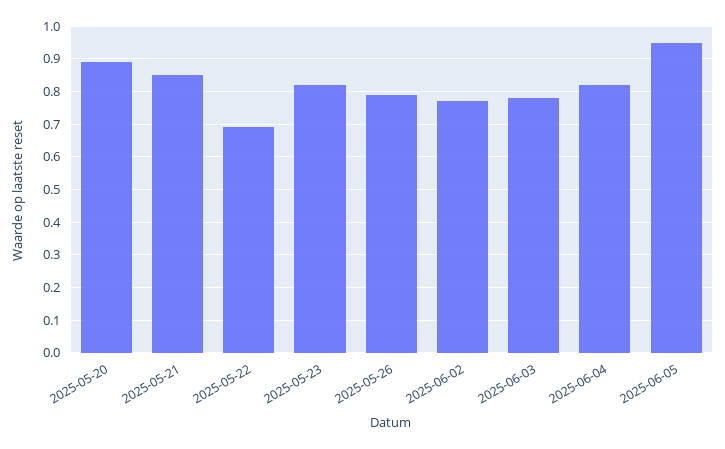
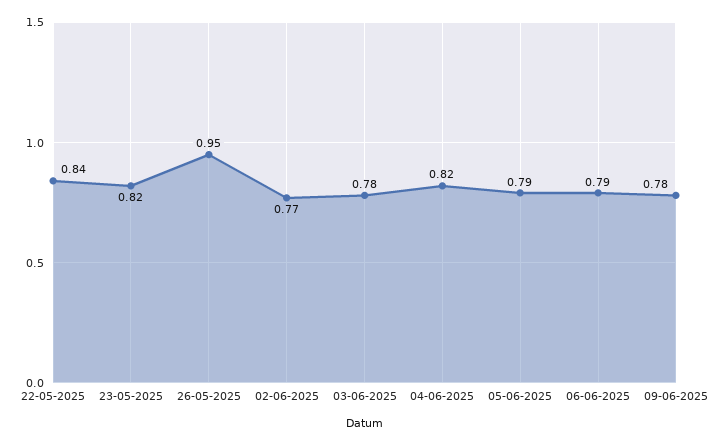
2025-05-20: 0.9 -> none
2025-05-21: 0.85 -> none
2025-05-22: 0.7 -> 0.84
2025-05-26: 0.8 -> 0.95
2025-06-05: 0.95 -> 0.79
06-06-2025: none -> 0.79
09-06-2025: none -> 0.78

